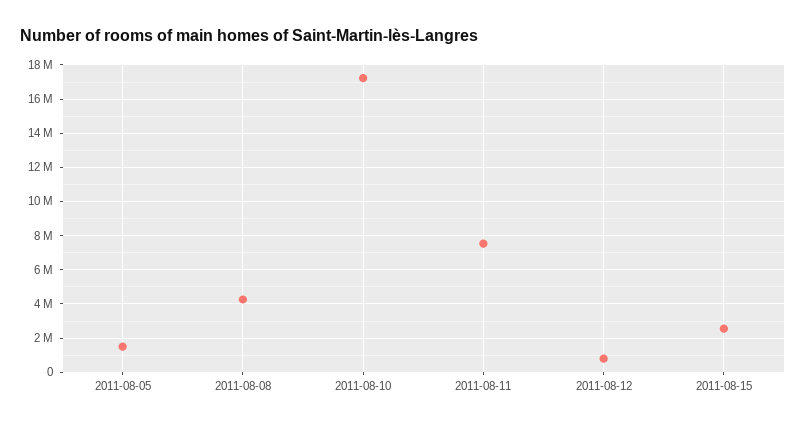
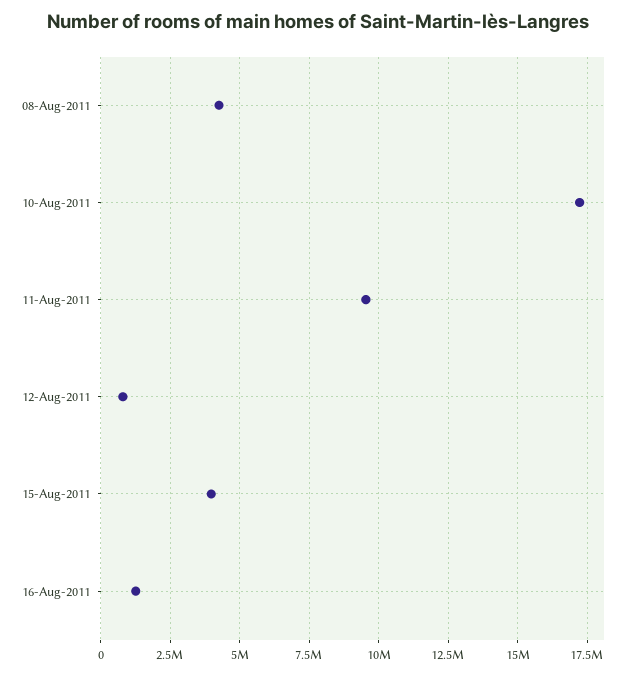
2011-08-05: 1500000 -> none
2011-08-11: 7500000 -> 9500000
2011-08-15: 2500000 -> 4000000
16-Aug-2011: none -> 1250000

